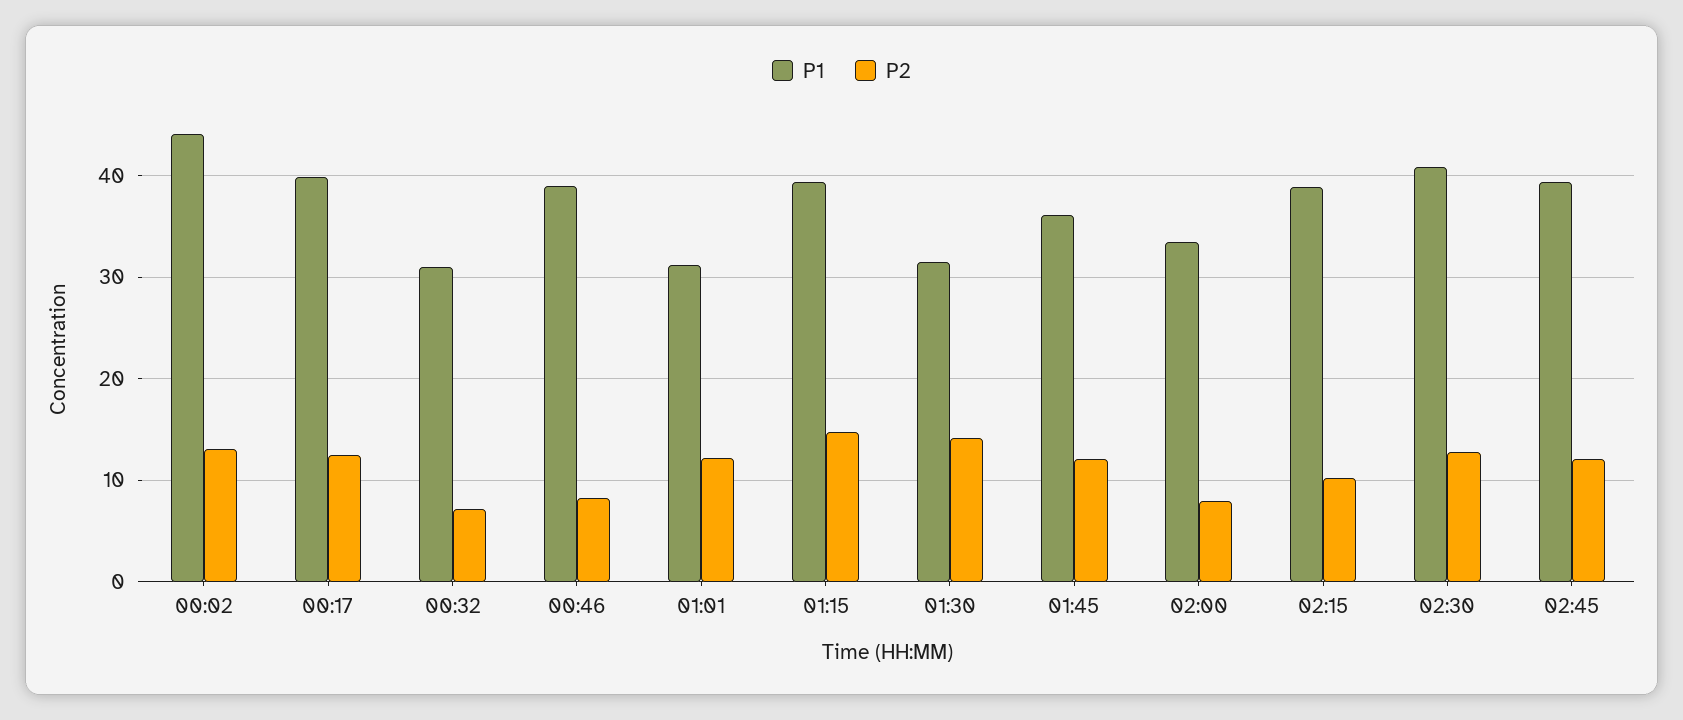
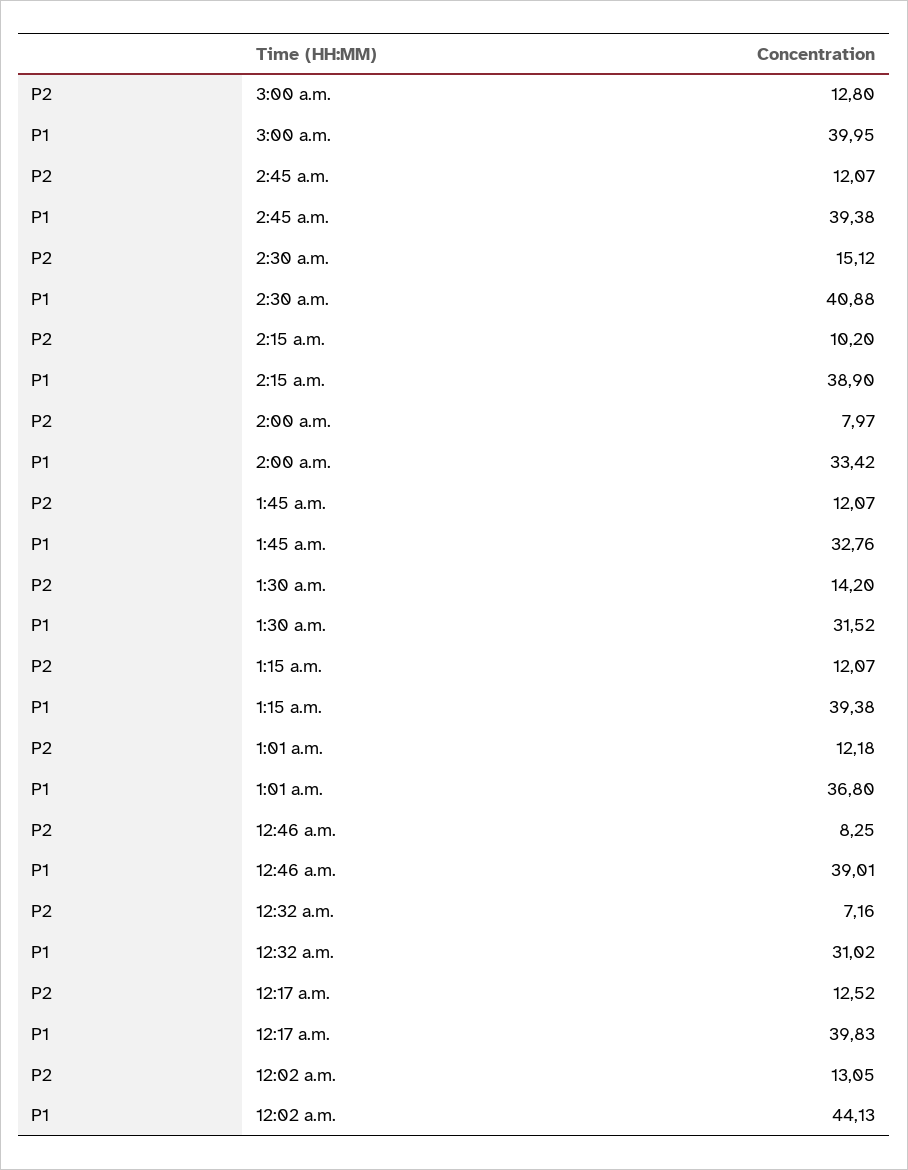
P1, 01:01: 31 -> 36.8
P2, 01:15: 15 -> 12.07
P1, 01:45: 36 -> 32.76
P2, 02:30: 13 -> 15.12
P2, 3:00 a.m.: none -> 12.8
P1, 3:00 a.m.: none -> 39.95

